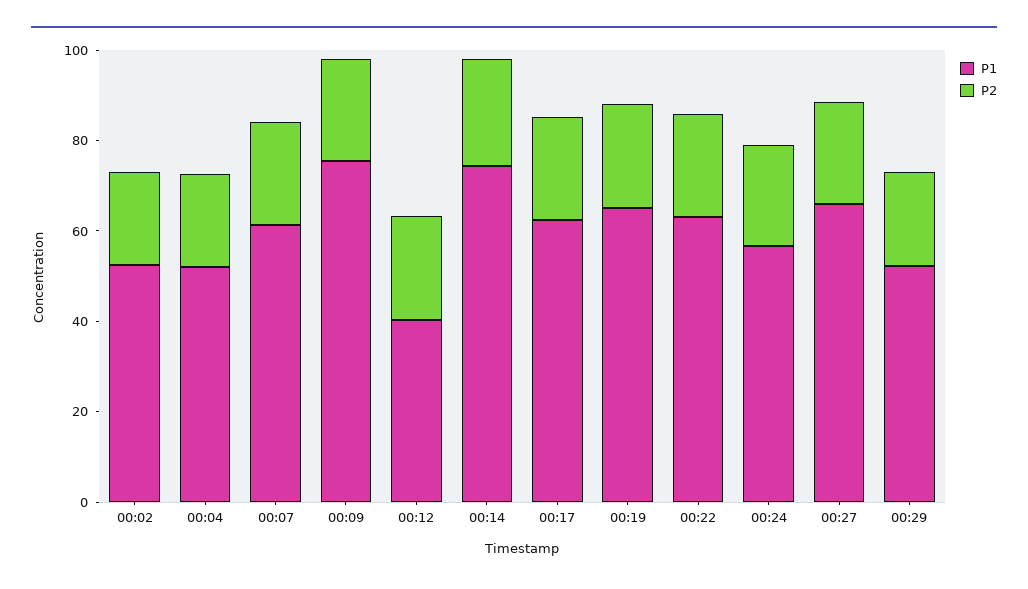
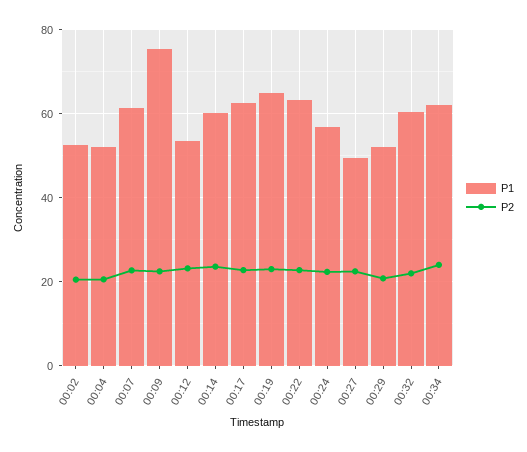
P1, 00:12: 40 -> 54
P1, 00:14: 75 -> 60
P1, 00:27: 65 -> 50
P1, 00:32: none -> 60
P2, 00:32: none -> 22
P1, 00:34: none -> 62
P2, 00:34: none -> 24

